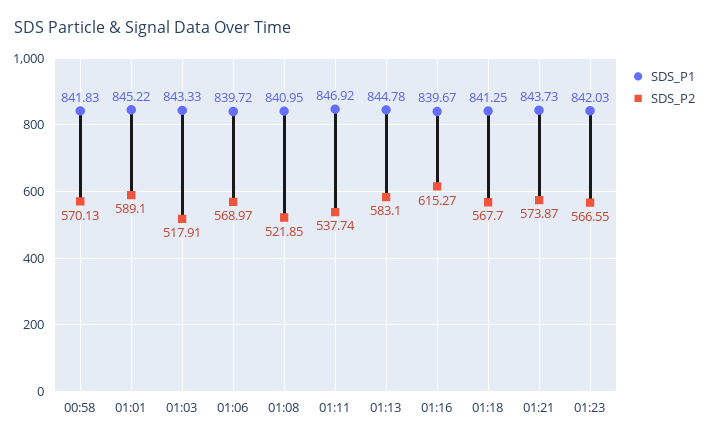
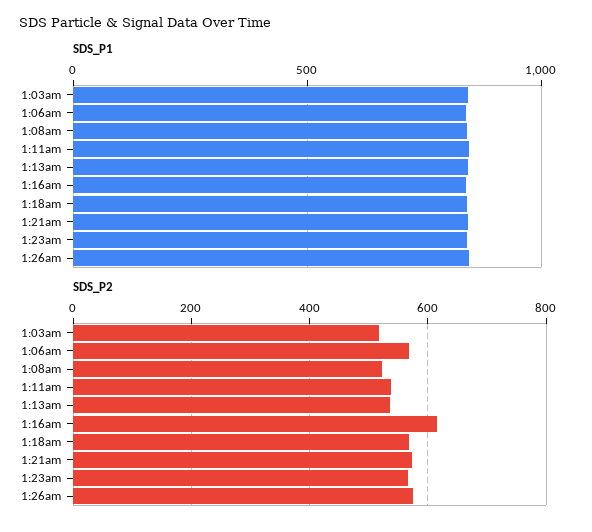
SDS_P1, 00:58: 841.83 -> none
SDS_P2, 00:58: 570.13 -> none
SDS_P1, 01:01: 845.22 -> none
SDS_P2, 01:01: 589.1 -> none
SDS_P2, 01:13: 583.1 -> 540
SDS_P1, 1:26am: none -> 850
SDS_P2, 1:26am: none -> 580

